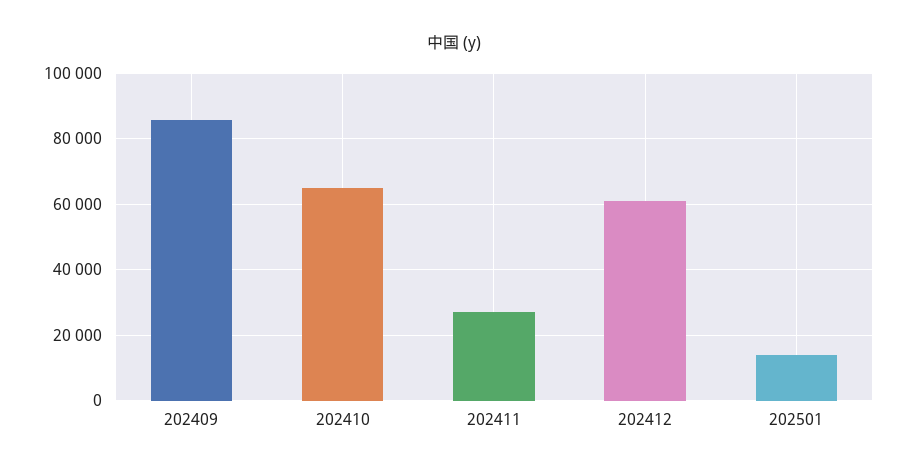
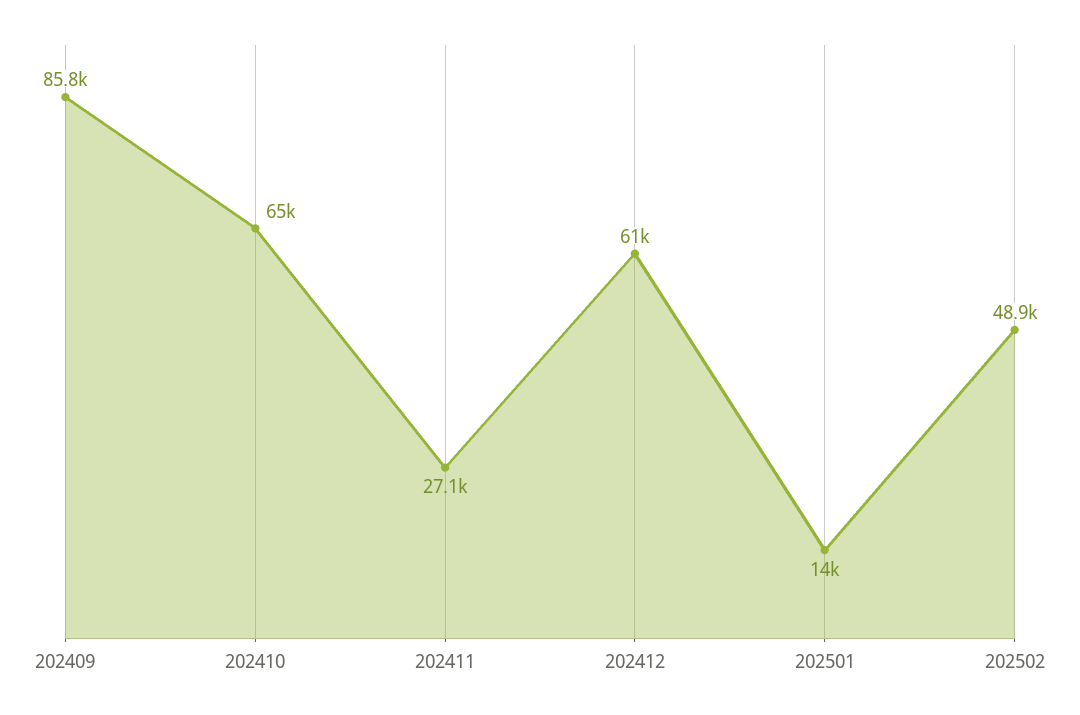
202502: none -> 48900

